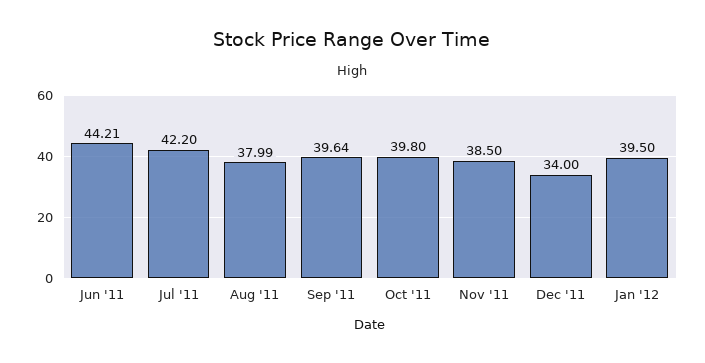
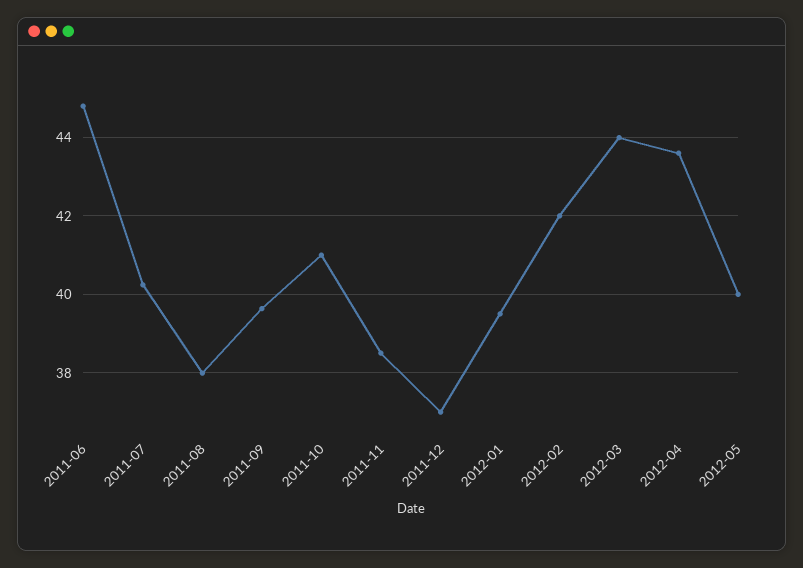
Jun '11: 44.21 -> 44.8
Jul '11: 42.2 -> 40.2
Oct '11: 39.8 -> 41
Dec '11: 34 -> 37
2012-02: none -> 42
2012-03: none -> 44
2012-04: none -> 43.6
2012-05: none -> 40

